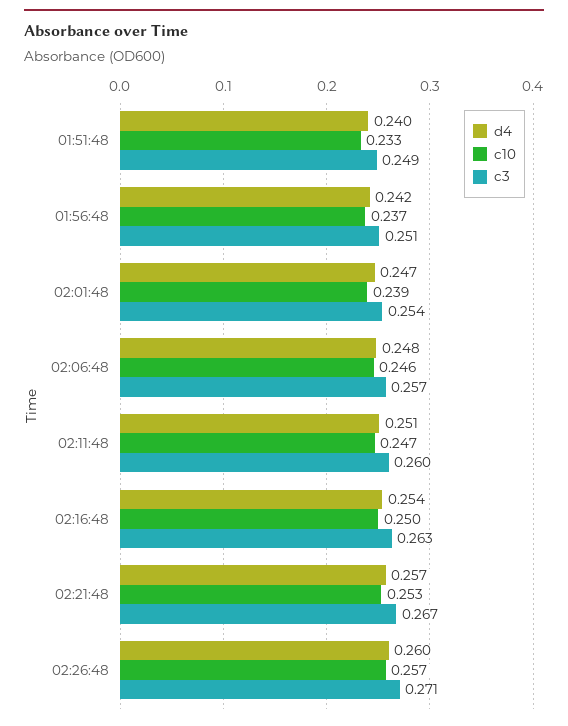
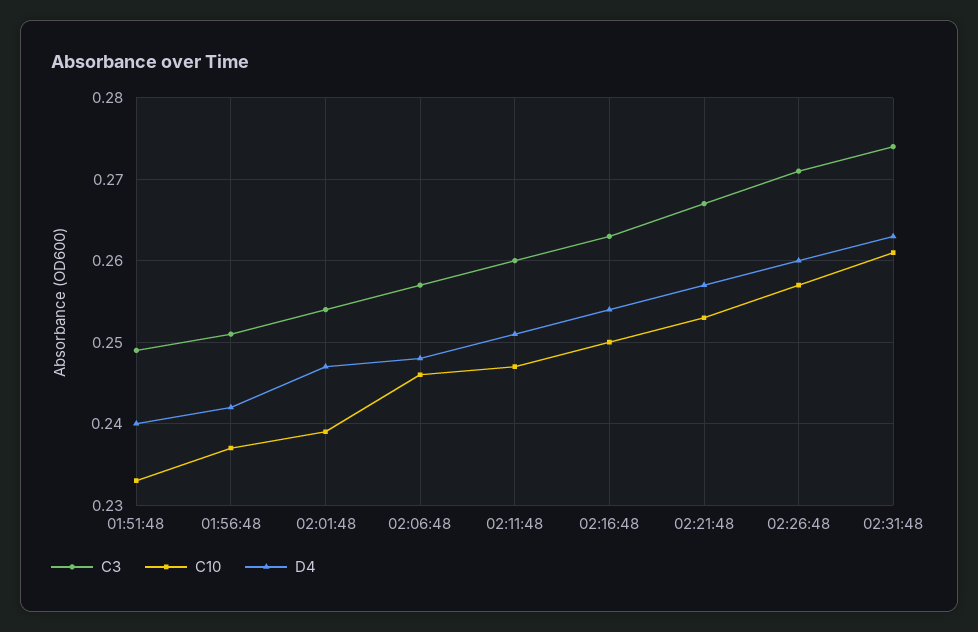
c3, 02:31:48: none -> 0.274
c10, 02:31:48: none -> 0.261
d4, 02:31:48: none -> 0.263

